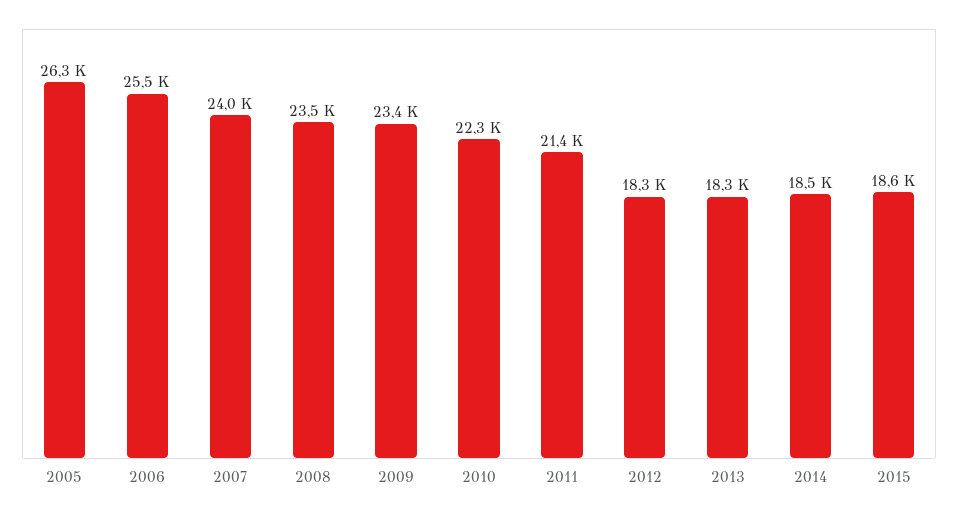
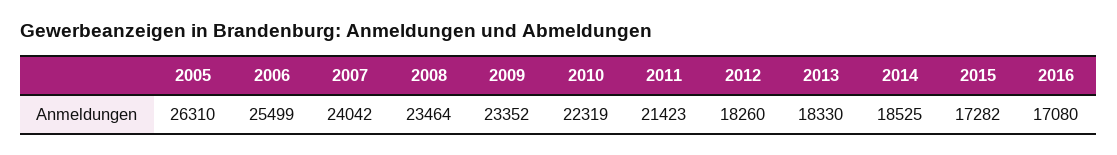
2015: 18600 -> 17282
2016: none -> 17080

